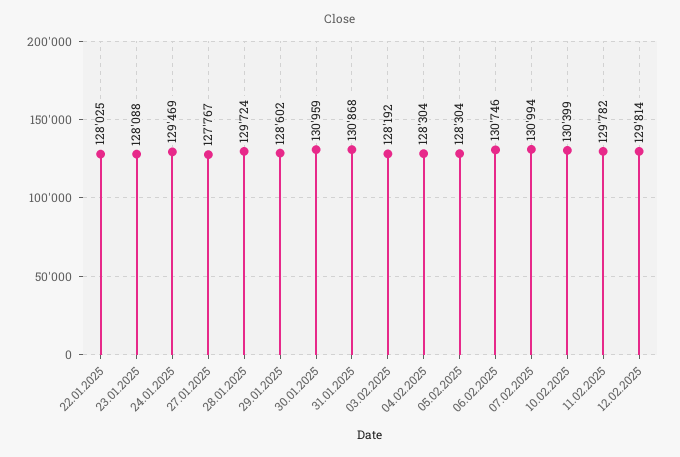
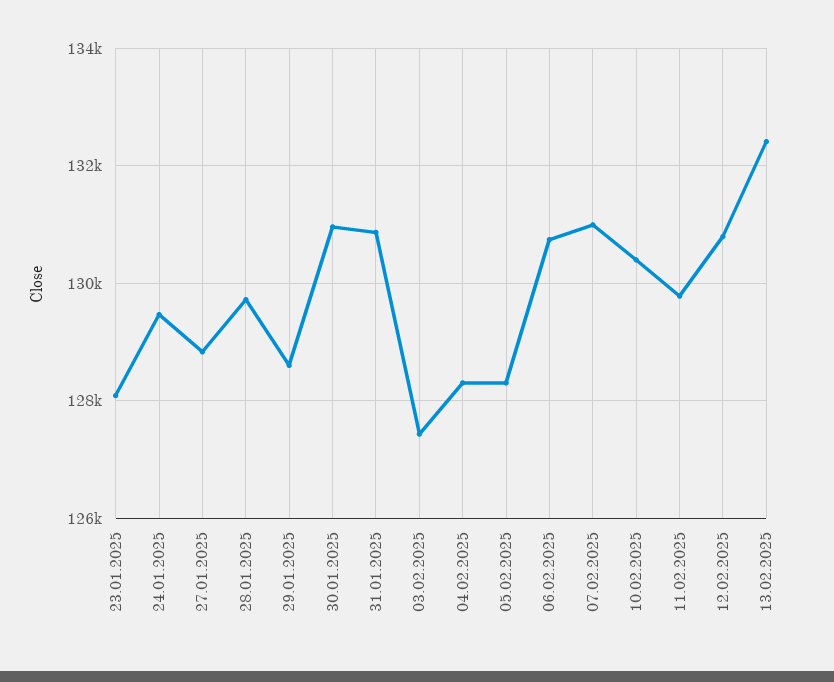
22.01.2025: 128025 -> none
27.01.2025: 127767 -> 128800
03.02.2025: 128192 -> 127400
12.02.2025: 129814 -> 130800
13.02.2025: none -> 132400

